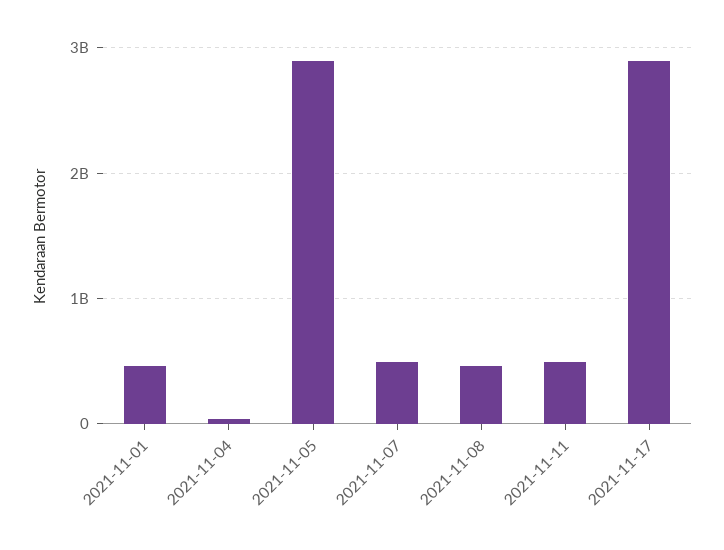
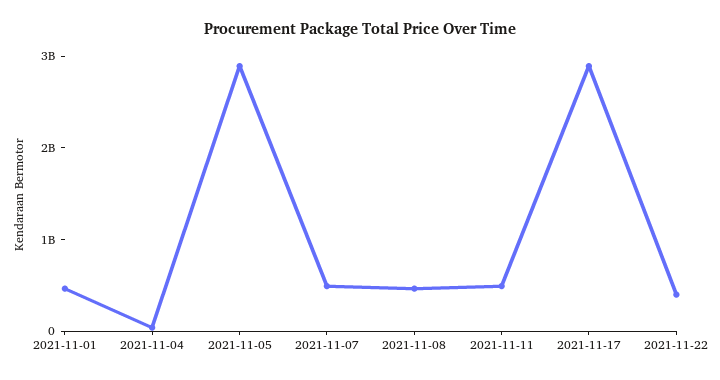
2021-11-22: none -> 400000000

